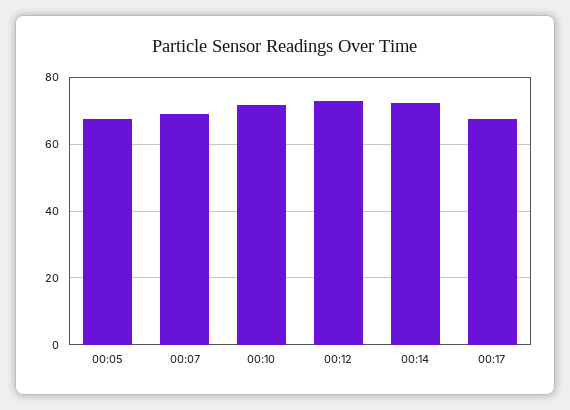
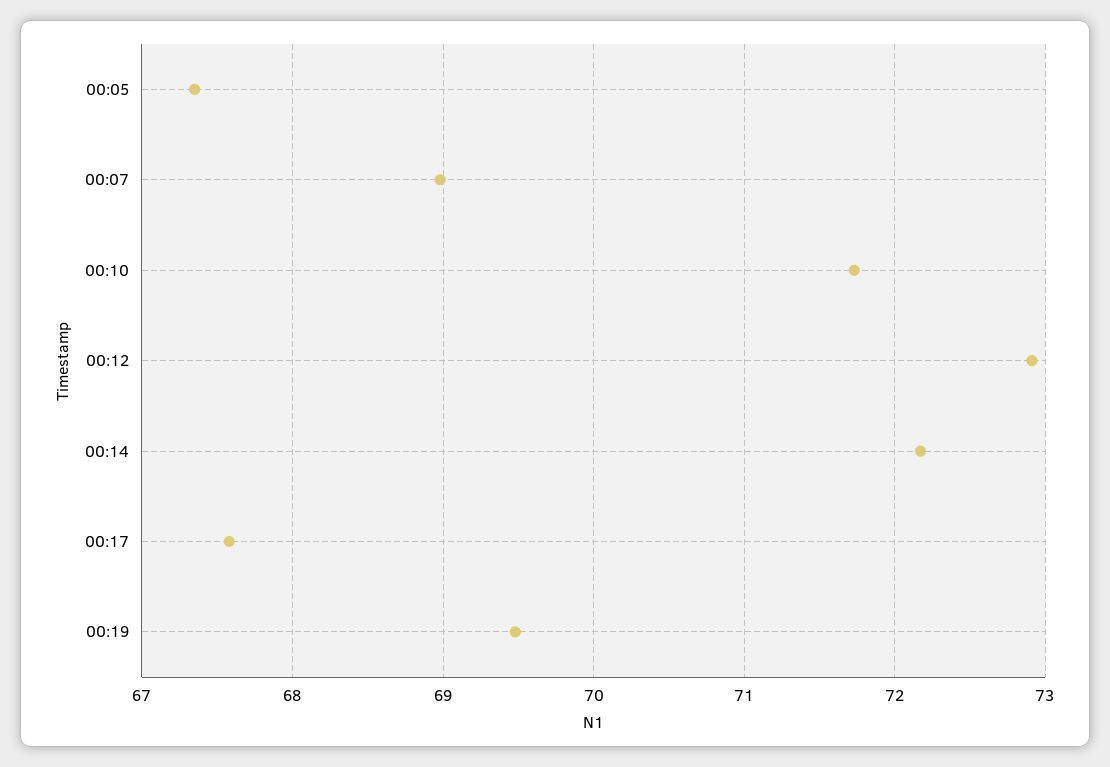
00:19: none -> 69.5

